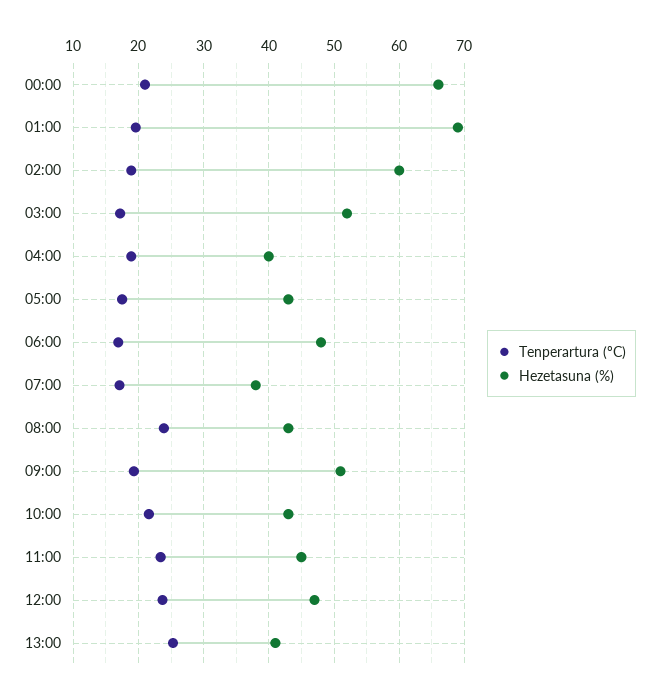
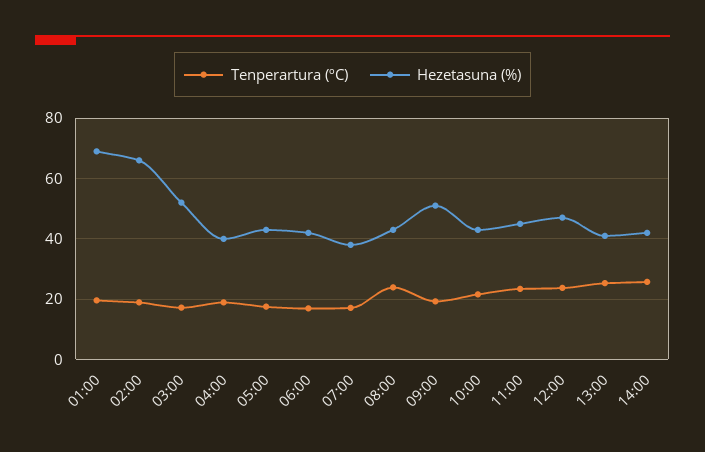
Tenperartura (ºC), 00:00: 21 -> none
Hezetasuna (%), 00:00: 66 -> none
Hezetasuna (%), 02:00: 60 -> 66
Hezetasuna (%), 06:00: 48 -> 42
Tenperartura (ºC), 14:00: none -> 26
Hezetasuna (%), 14:00: none -> 42

